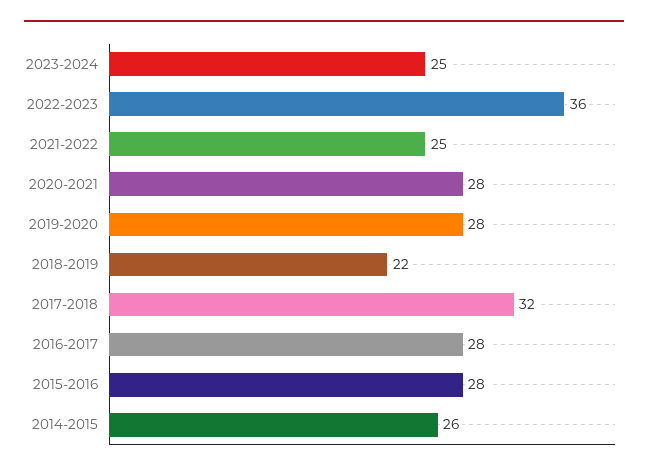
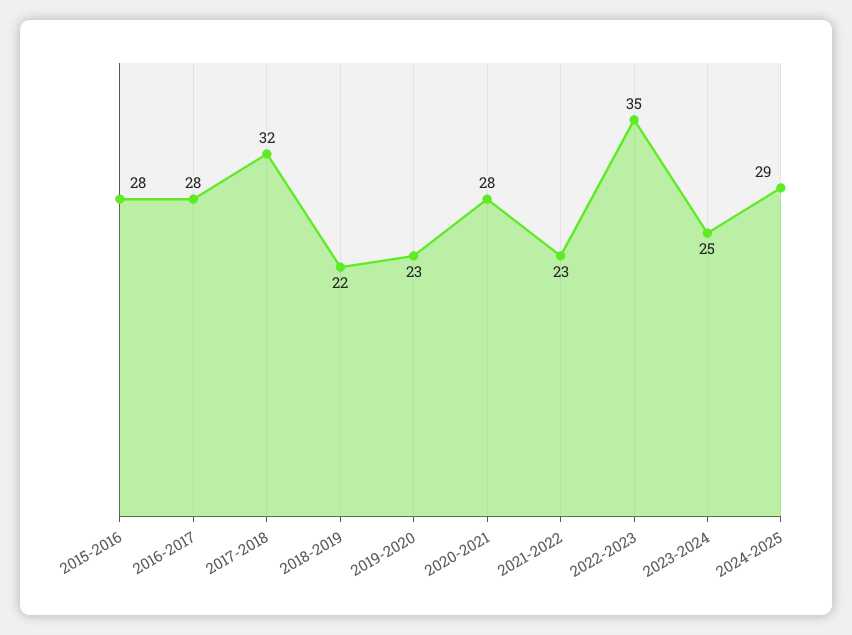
2022-2023: 36 -> 35
2021-2022: 25 -> 23
2019-2020: 28 -> 23
2014-2015: 26 -> none
2024-2025: none -> 29

